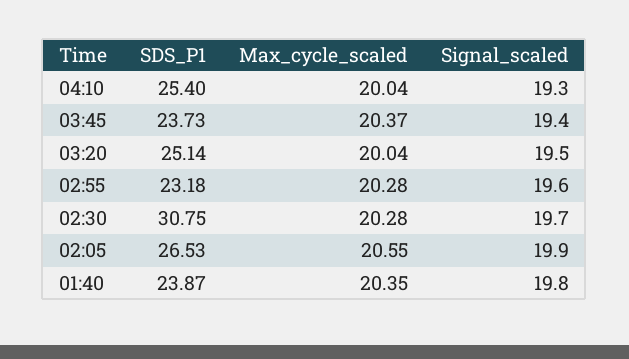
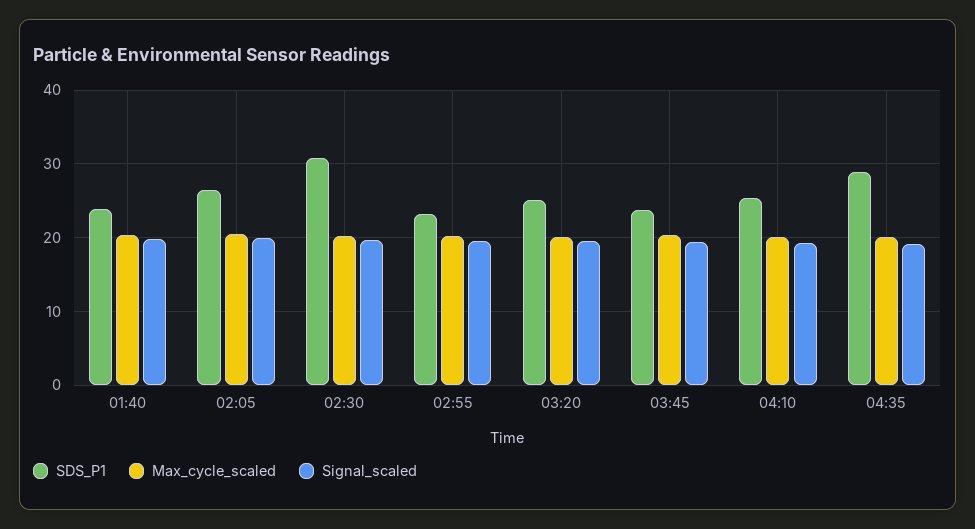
SDS_P1, 04:35: none -> 29
Max_cycle_scaled, 04:35: none -> 20
Signal_scaled, 04:35: none -> 19

